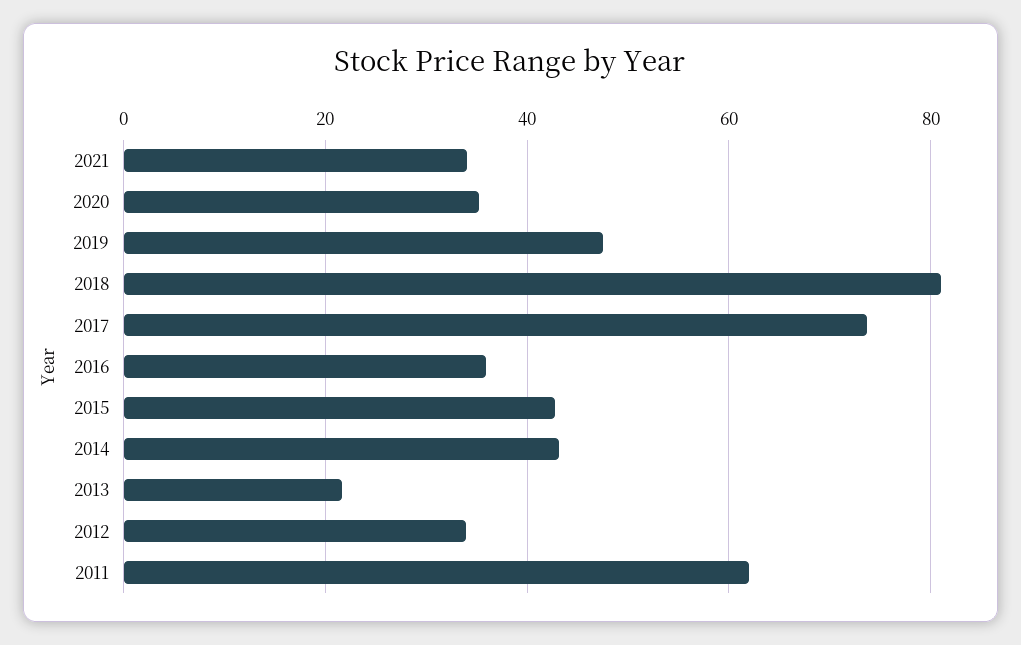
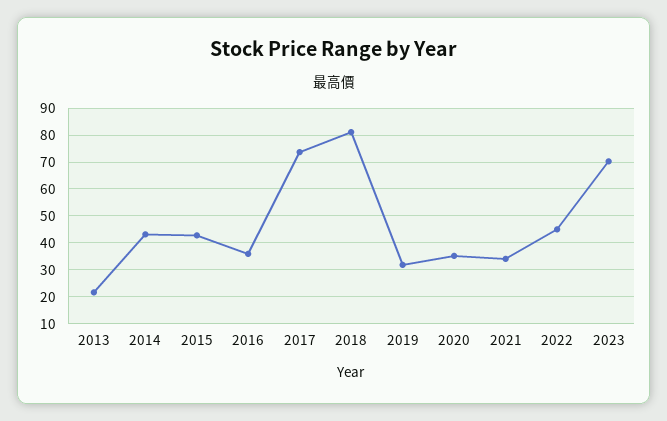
2019: 48 -> 32.5
2012: 34 -> none
2011: 62 -> none
2022: none -> 45
2023: none -> 70

